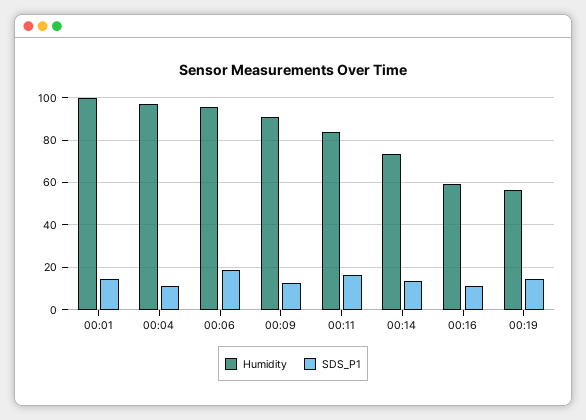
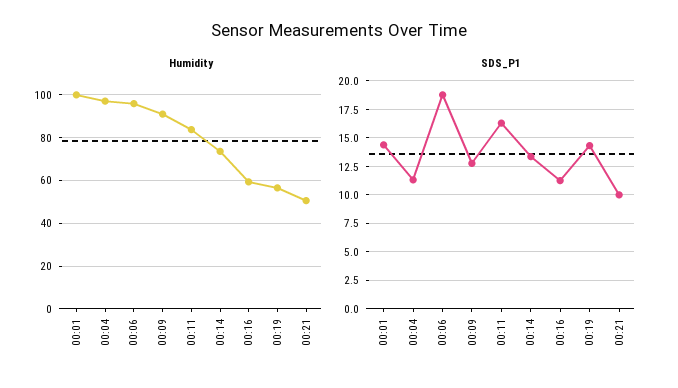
Humidity, 00:21: none -> 50
SDS_P1, 00:21: none -> 10

